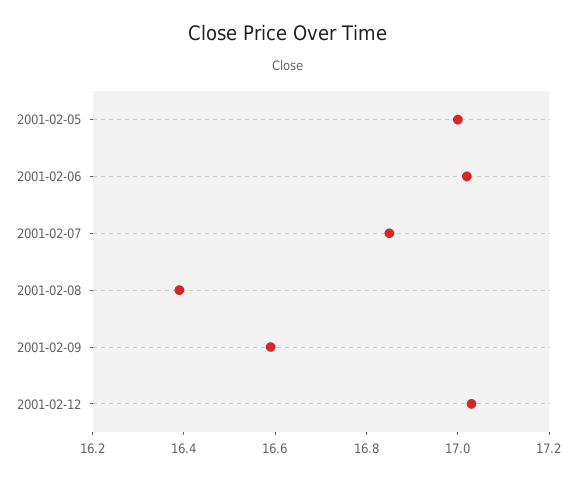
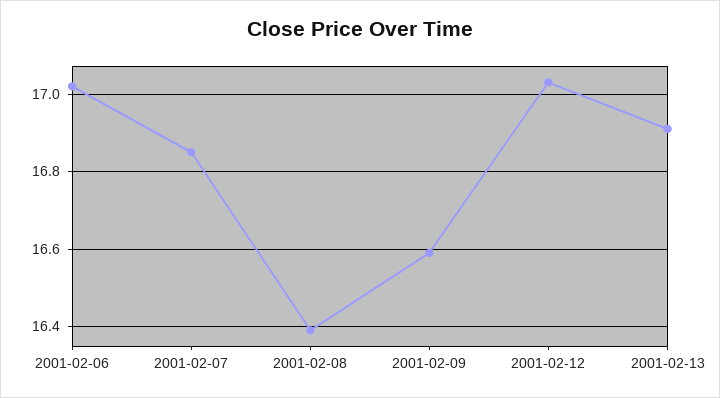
2001-02-05: 17 -> none
2001-02-13: none -> 16.9

